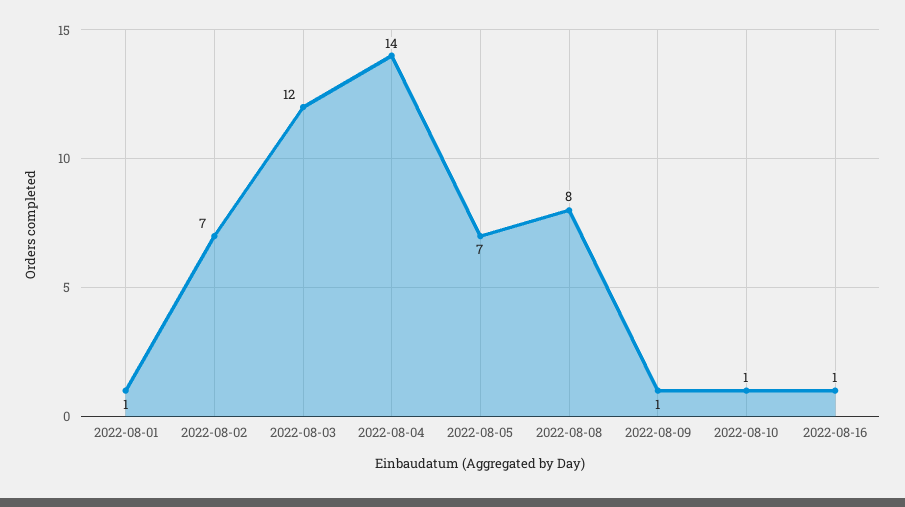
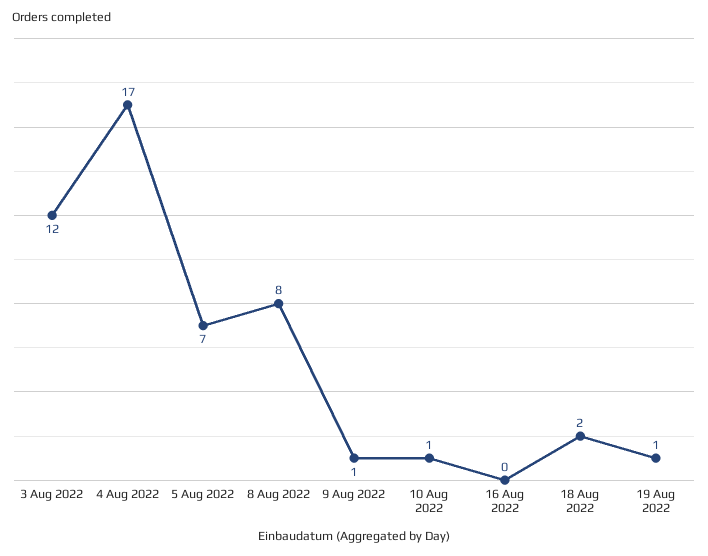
2022-08-01: 1 -> none
2022-08-02: 7 -> none
2022-08-04: 14 -> 17
2022-08-16: 1 -> 0
18 Aug 2022: none -> 2
19 Aug 2022: none -> 1

